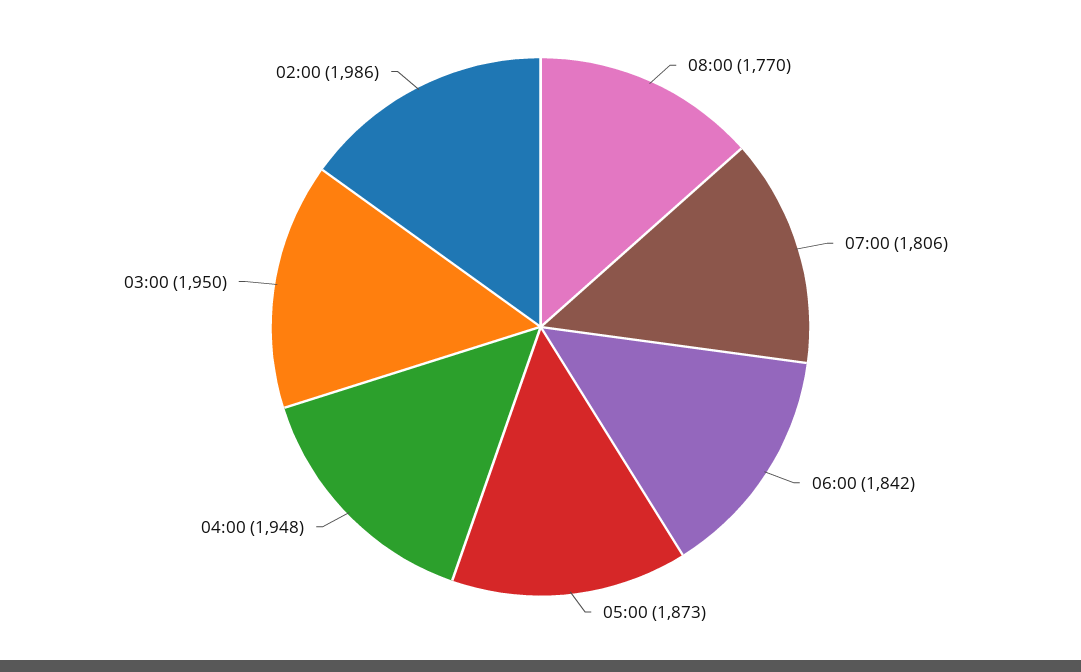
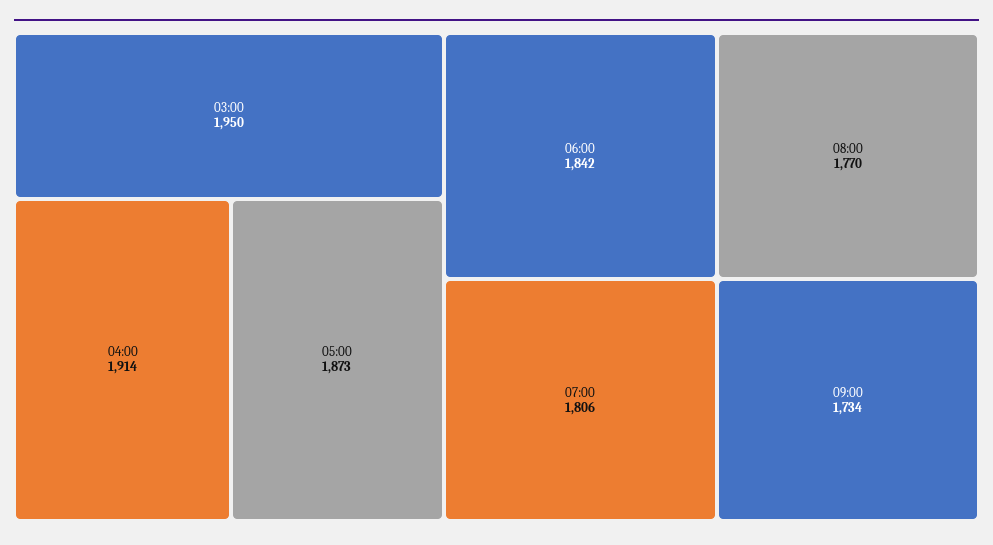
04:00: 1948 -> 1914
02:00: 1986 -> none
09:00: none -> 1734

